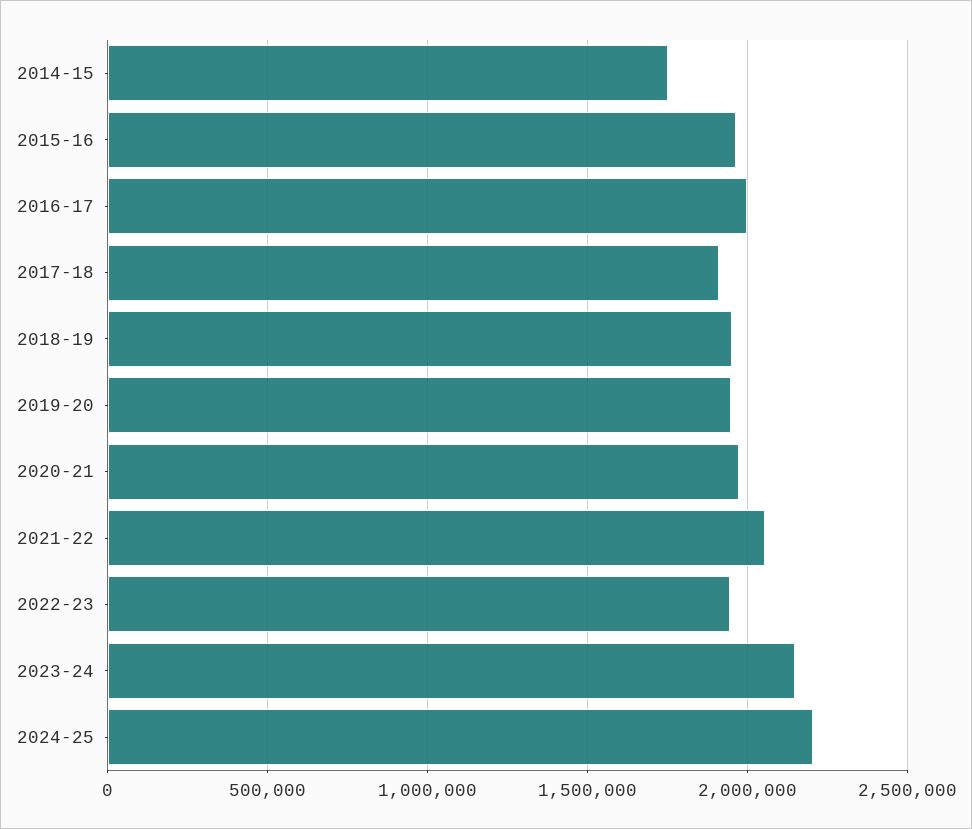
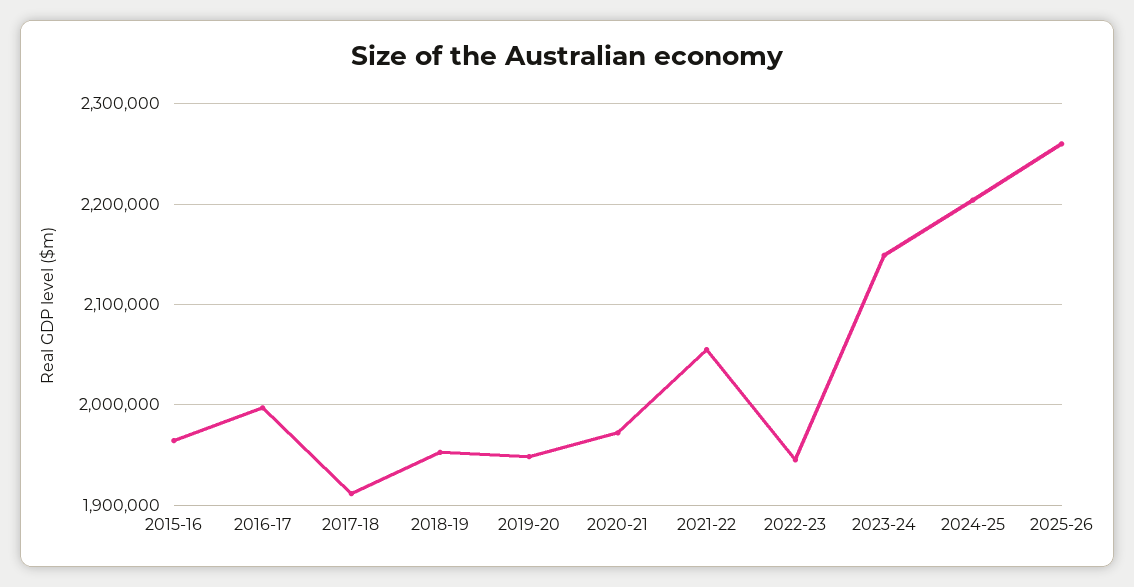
2014-15: 1750000 -> none
2025-26: none -> 2260000

